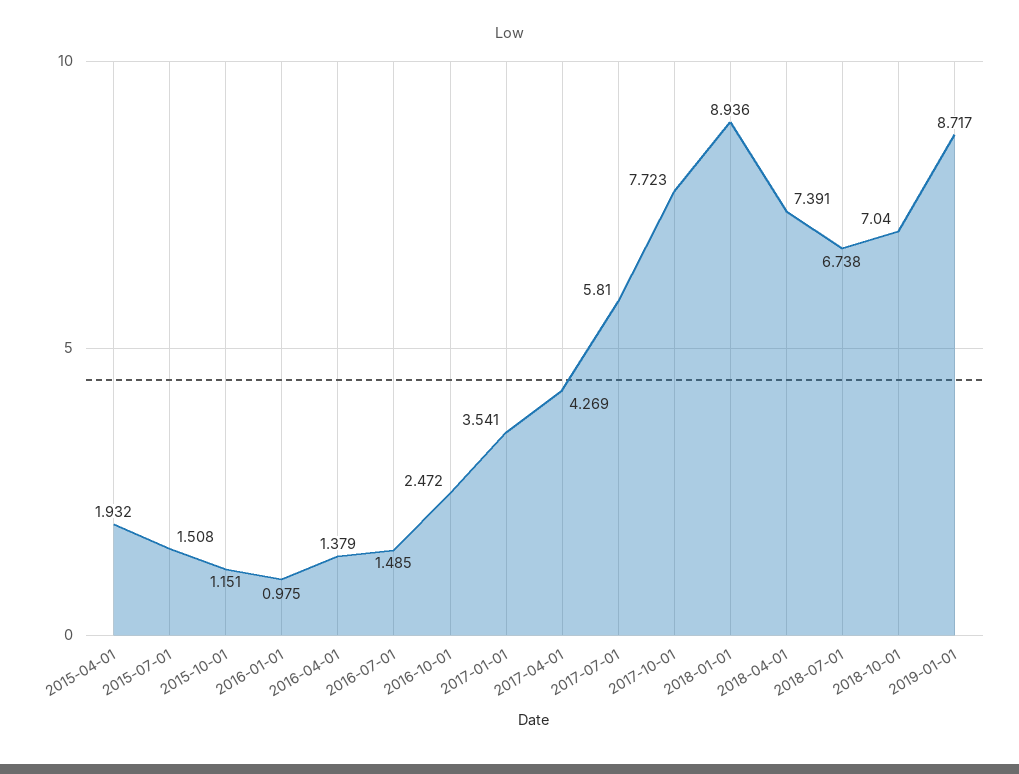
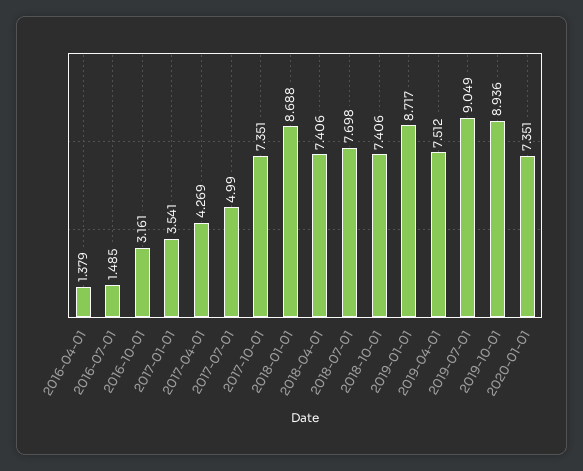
2015-04-01: 1.932 -> none
2015-07-01: 1.508 -> none
2015-10-01: 1.151 -> none
2016-01-01: 0.975 -> none
2016-10-01: 2.472 -> 3.161
2017-07-01: 5.81 -> 4.99
2017-10-01: 7.723 -> 7.351
2018-01-01: 8.936 -> 8.688
2018-04-01: 7.391 -> 7.406
2018-07-01: 6.738 -> 7.698
2018-10-01: 7.04 -> 7.406
2019-04-01: none -> 7.512
2019-07-01: none -> 9.049
2019-10-01: none -> 8.936
2020-01-01: none -> 7.351

